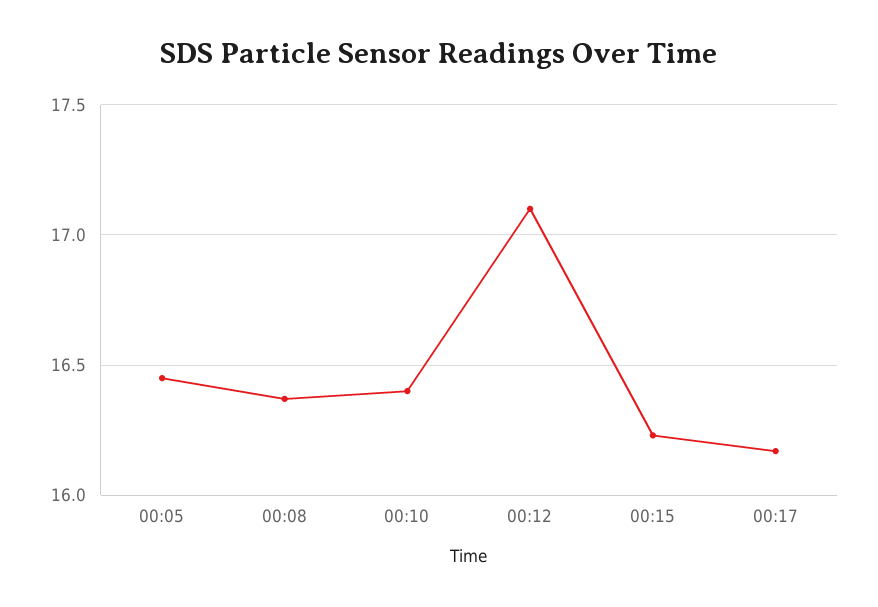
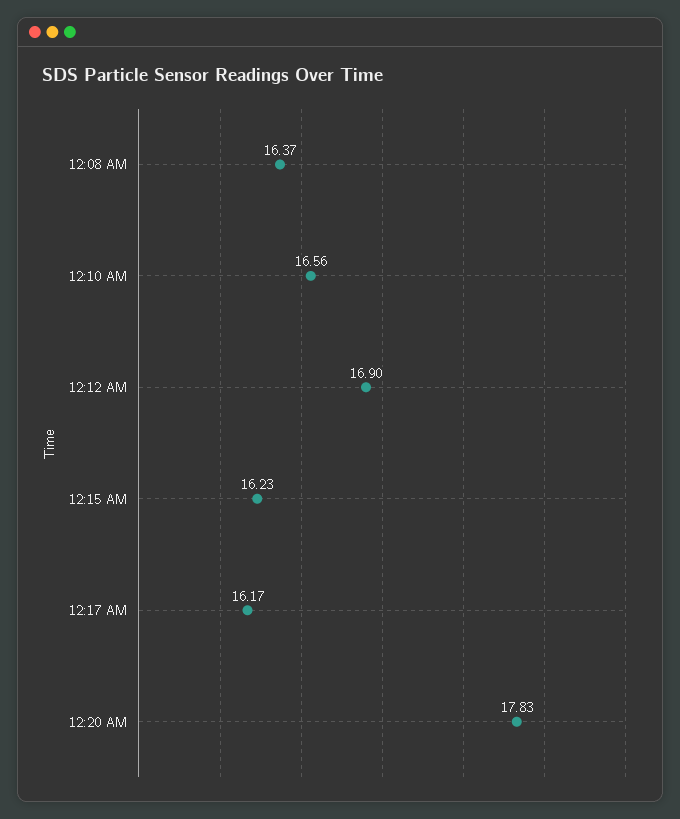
00:05: 16.45 -> none
00:10: 16.4 -> 16.56
00:12: 17.1 -> 16.9
12:20 AM: none -> 17.83

